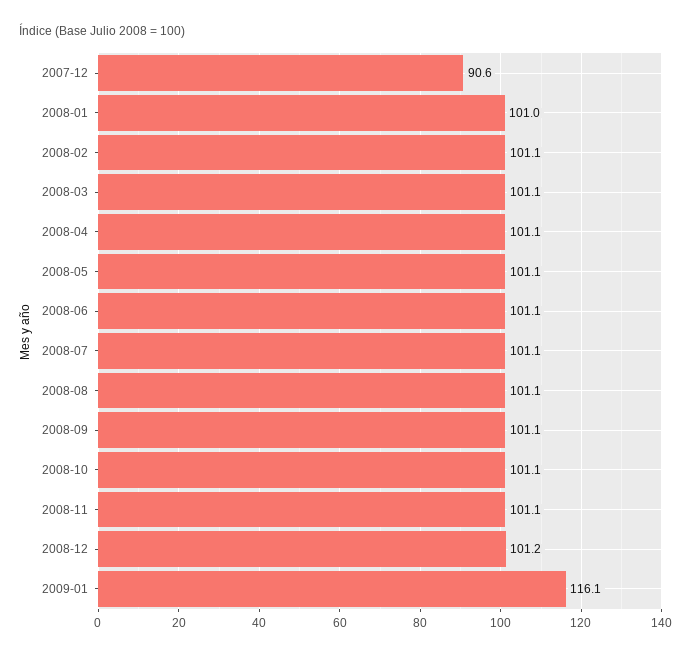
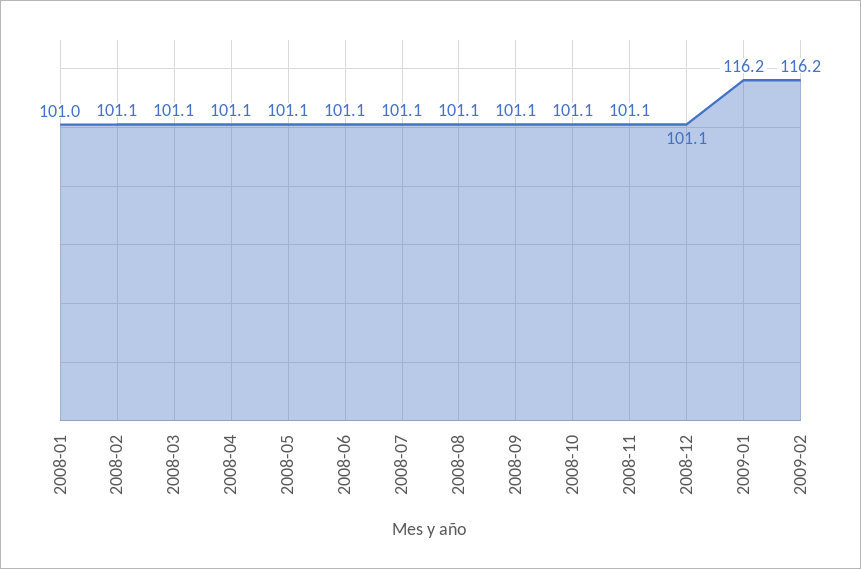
2007-12: 90.6 -> none
2008-12: 101.2 -> 101.1
2009-01: 116.1 -> 116.2
2009-02: none -> 116.2

